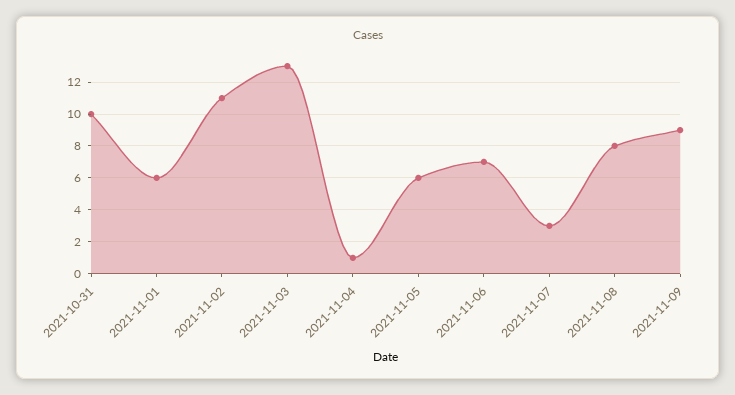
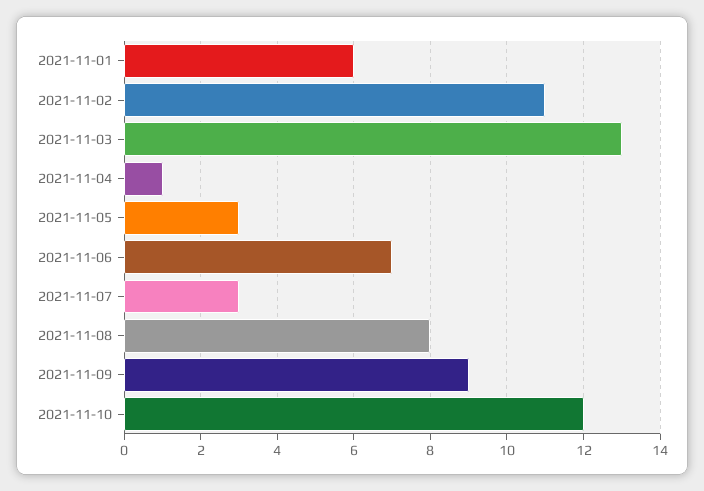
2021-10-31: 10 -> none
2021-11-05: 6 -> 3
2021-11-10: none -> 12

